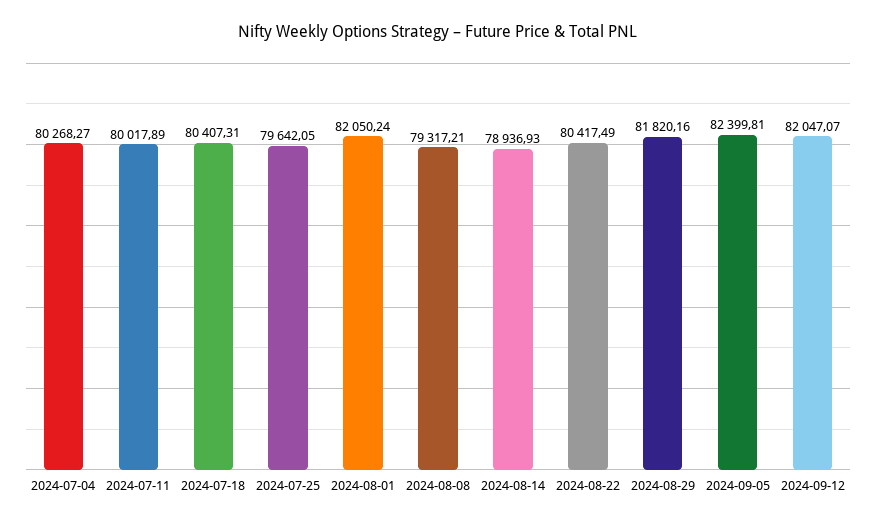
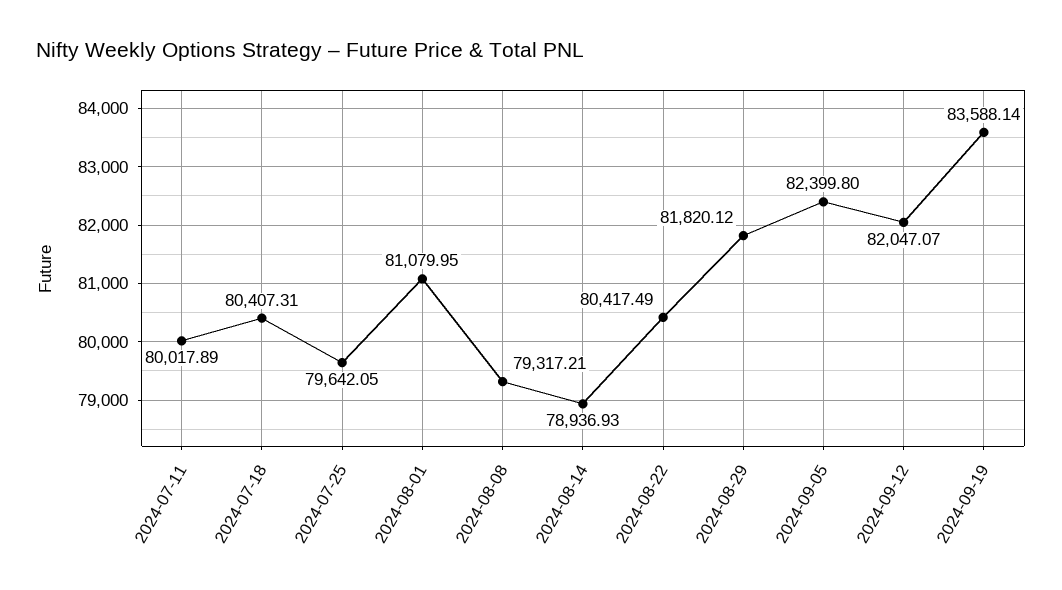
2024-07-04: 80268.27 -> none
2024-08-01: 82050.24 -> 81079.95
2024-08-29: 81820.16 -> 81820.12
2024-09-05: 82399.81 -> 82399.8
2024-09-19: none -> 83588.14

